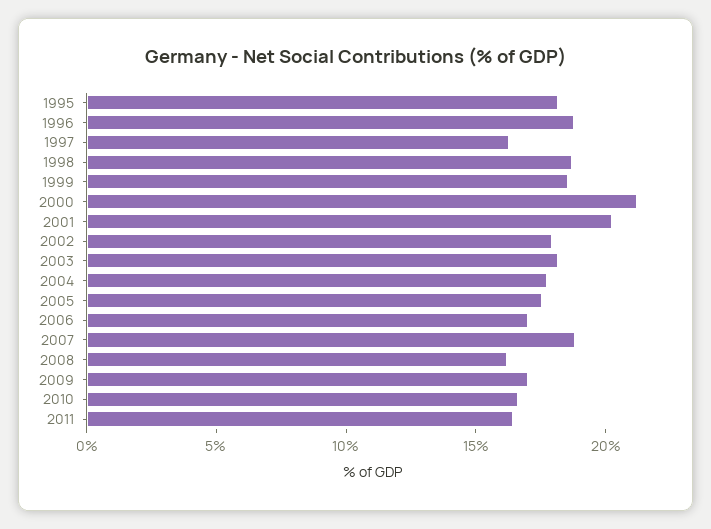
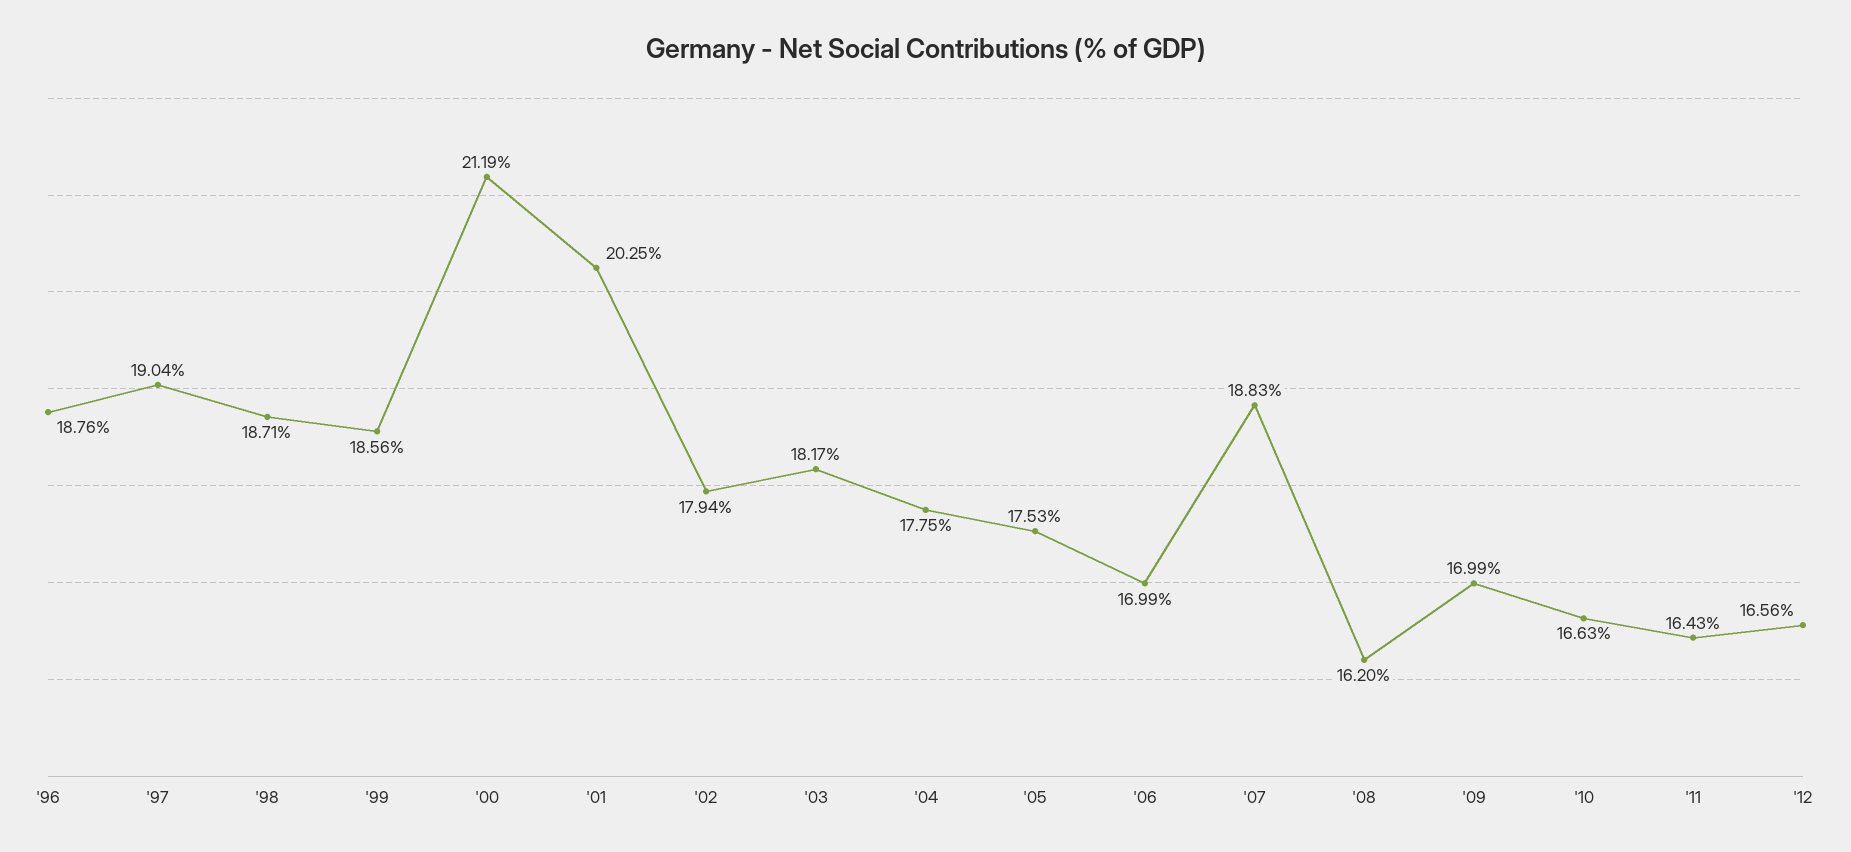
1995: 18 -> none
1997: 16 -> 19.04
'12: none -> 16.56

